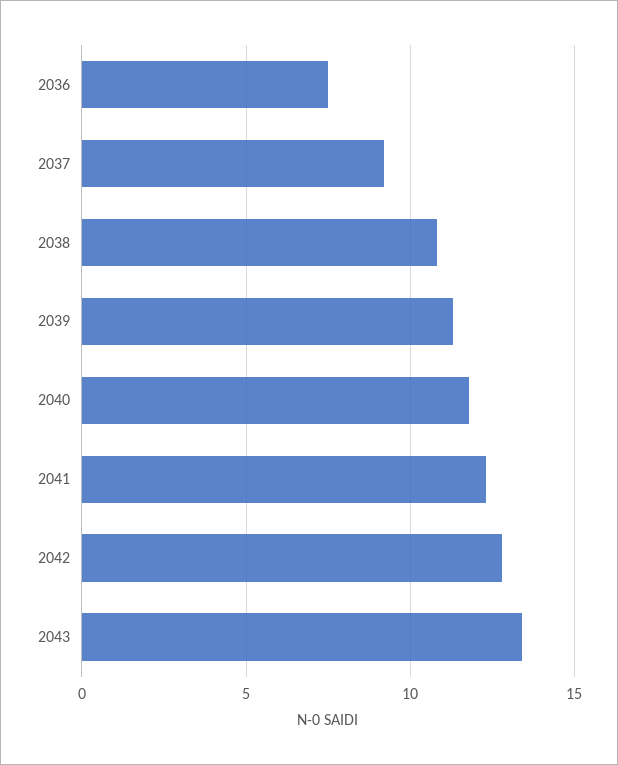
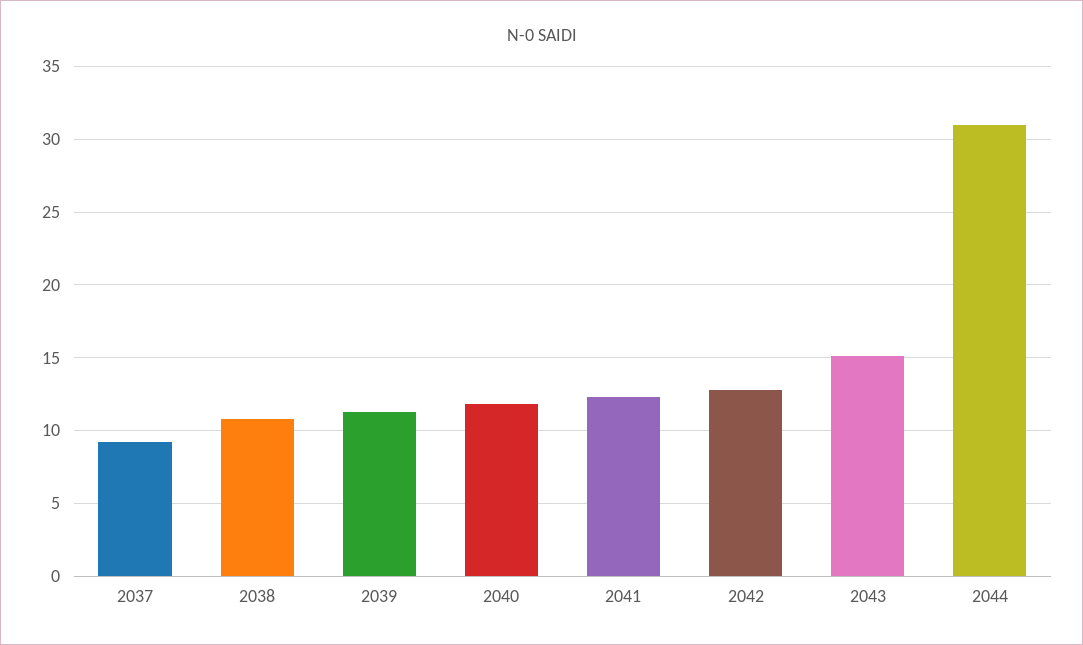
2036: 7.5 -> none
2043: 13.5 -> 15
2044: none -> 31

